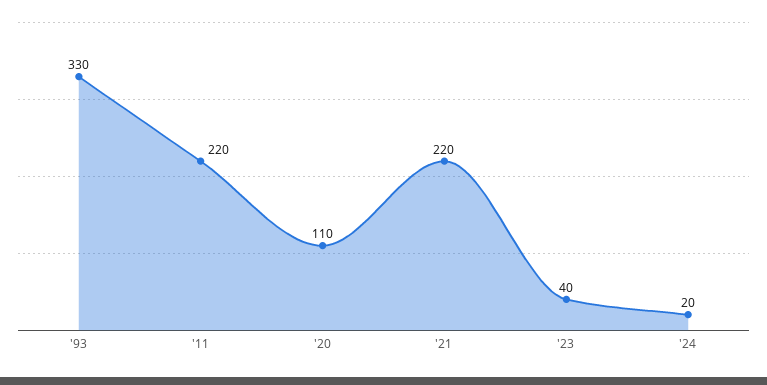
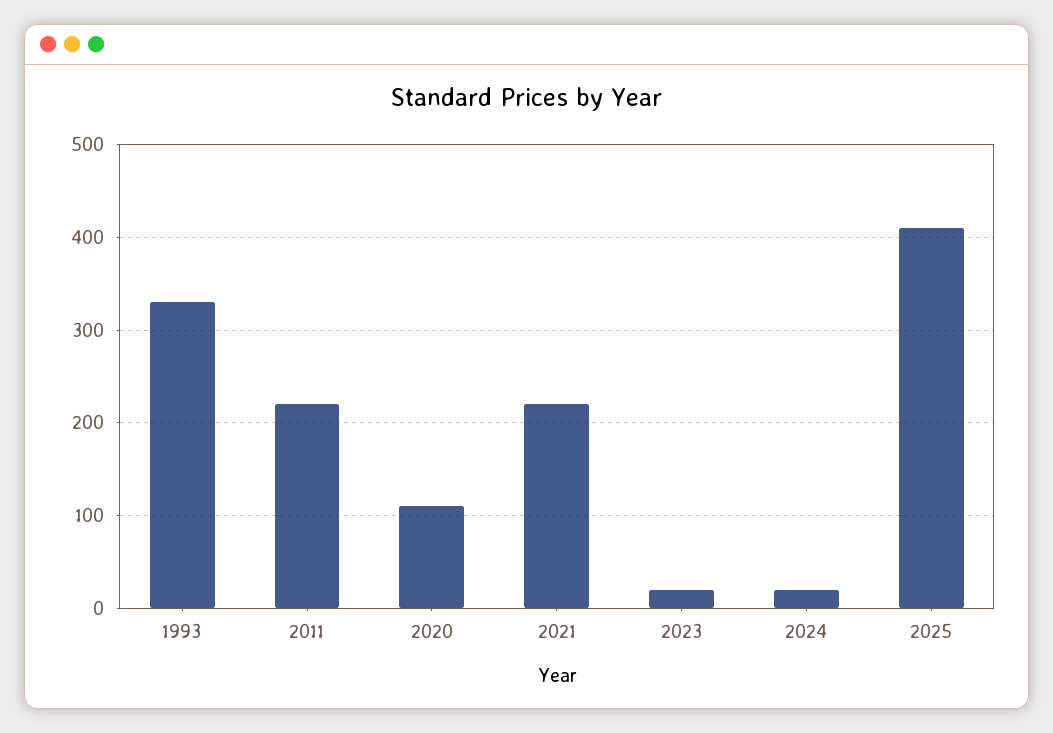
'23: 40 -> 20
2025: none -> 410

